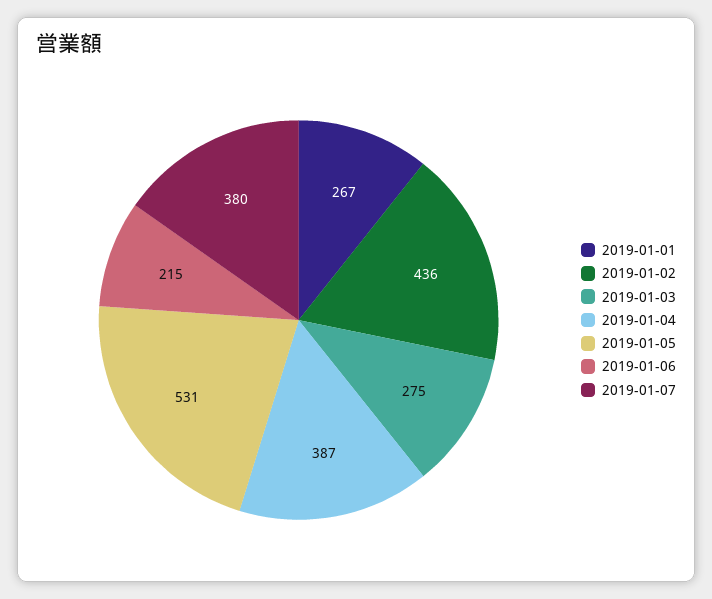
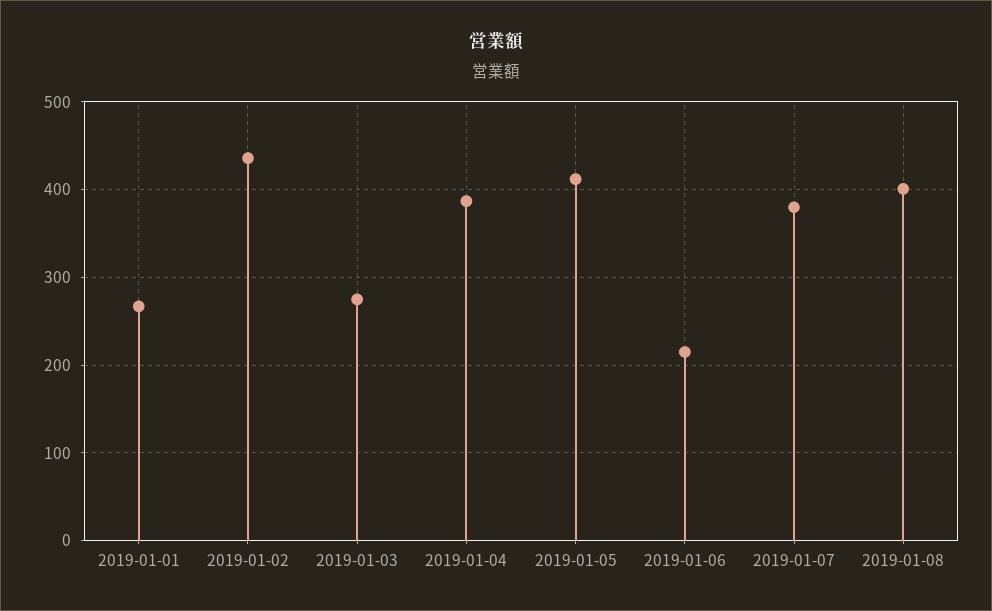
2019-01-05: 531 -> 410
2019-01-08: none -> 400

